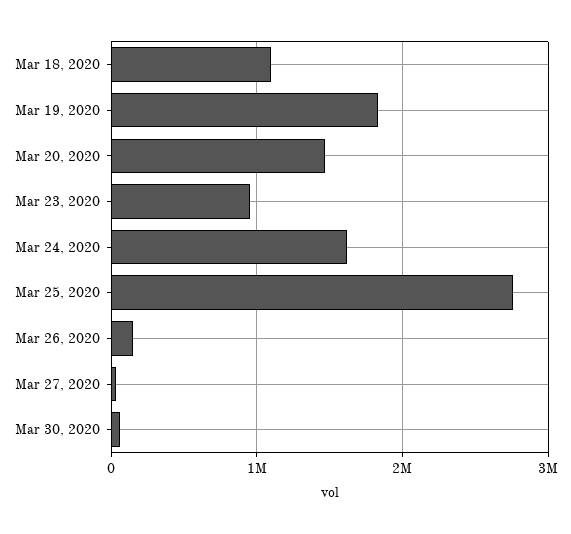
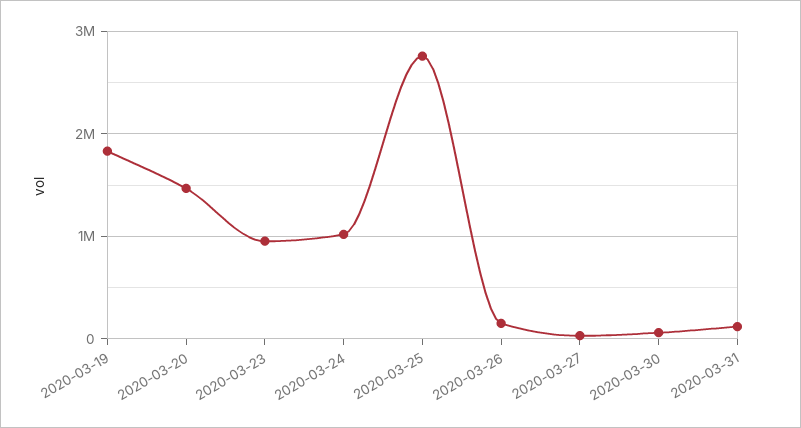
Mar 18, 2020: 1100000 -> none
Mar 24, 2020: 1600000 -> 1000000
2020-03-31: none -> 100000

